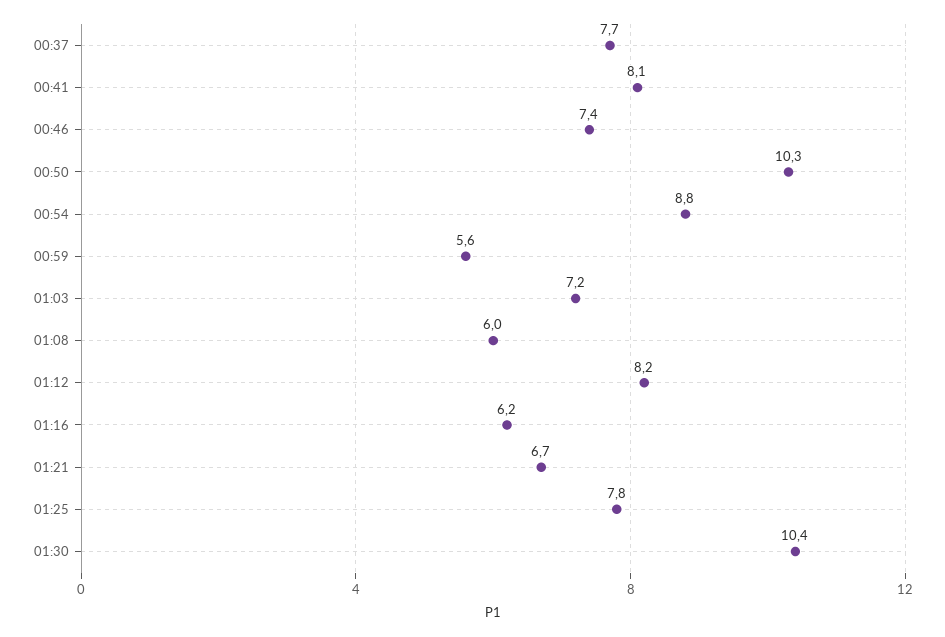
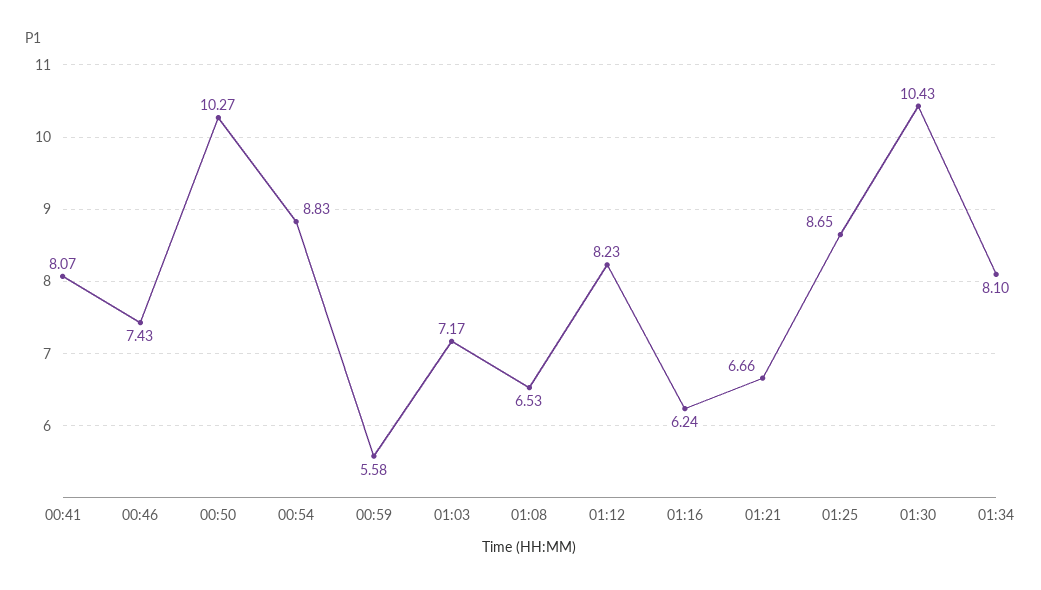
00:37: 7.7 -> none
01:08: 6 -> 6.53
01:25: 7.8 -> 8.65
01:34: none -> 8.1

